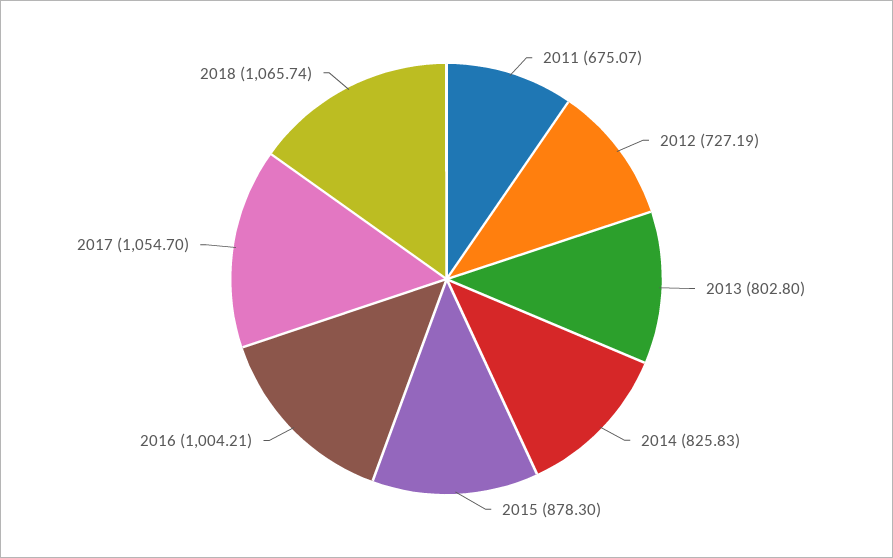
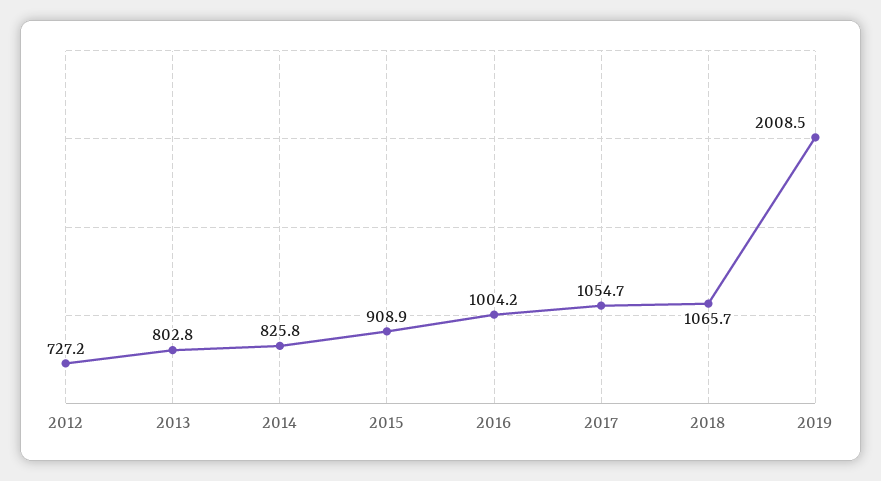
2011: 675.07 -> none
2015: 878.3 -> 908.9
2019: none -> 2008.5

